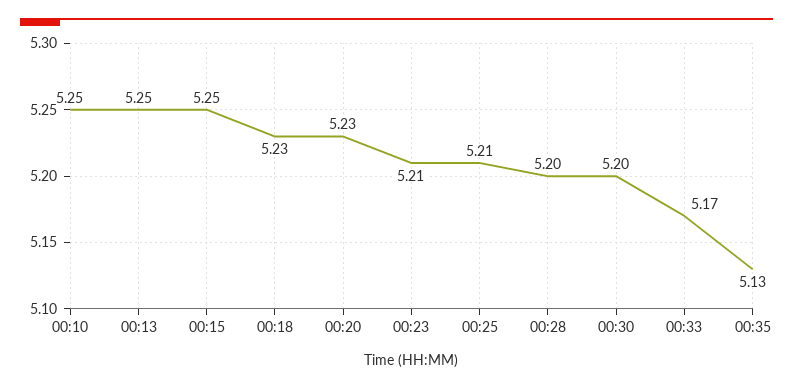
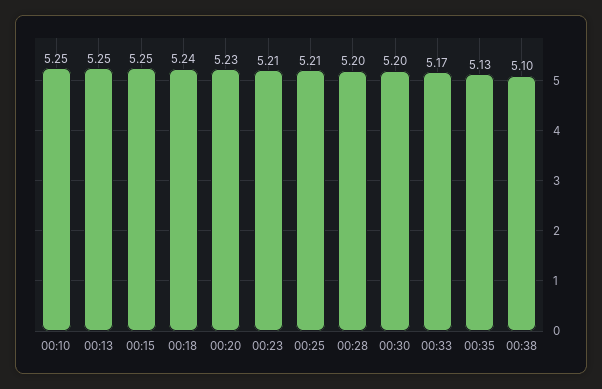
00:18: 5.23 -> 5.24
00:38: none -> 5.1

